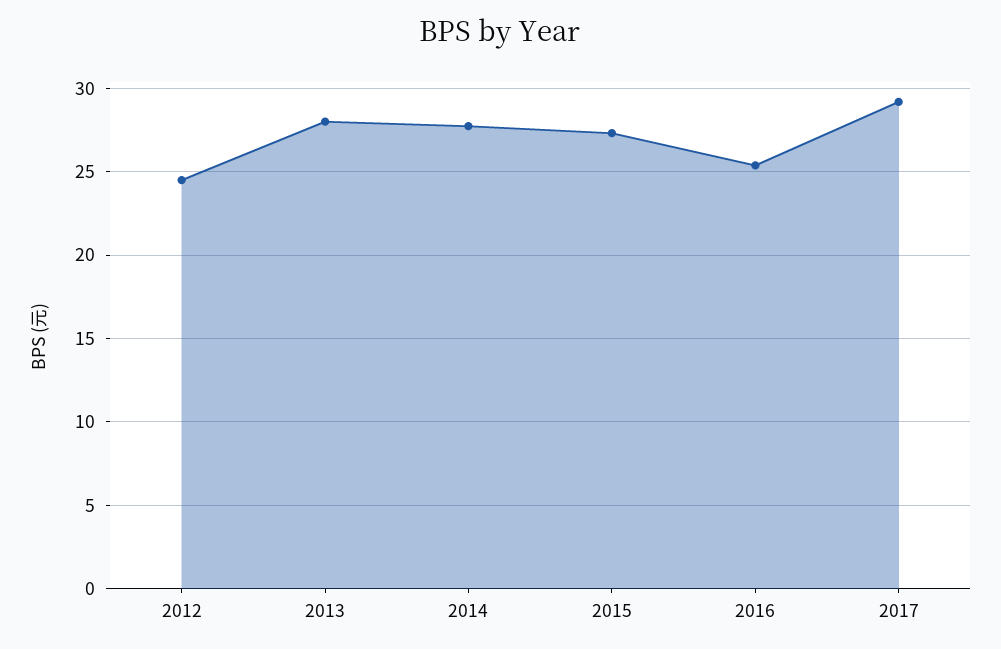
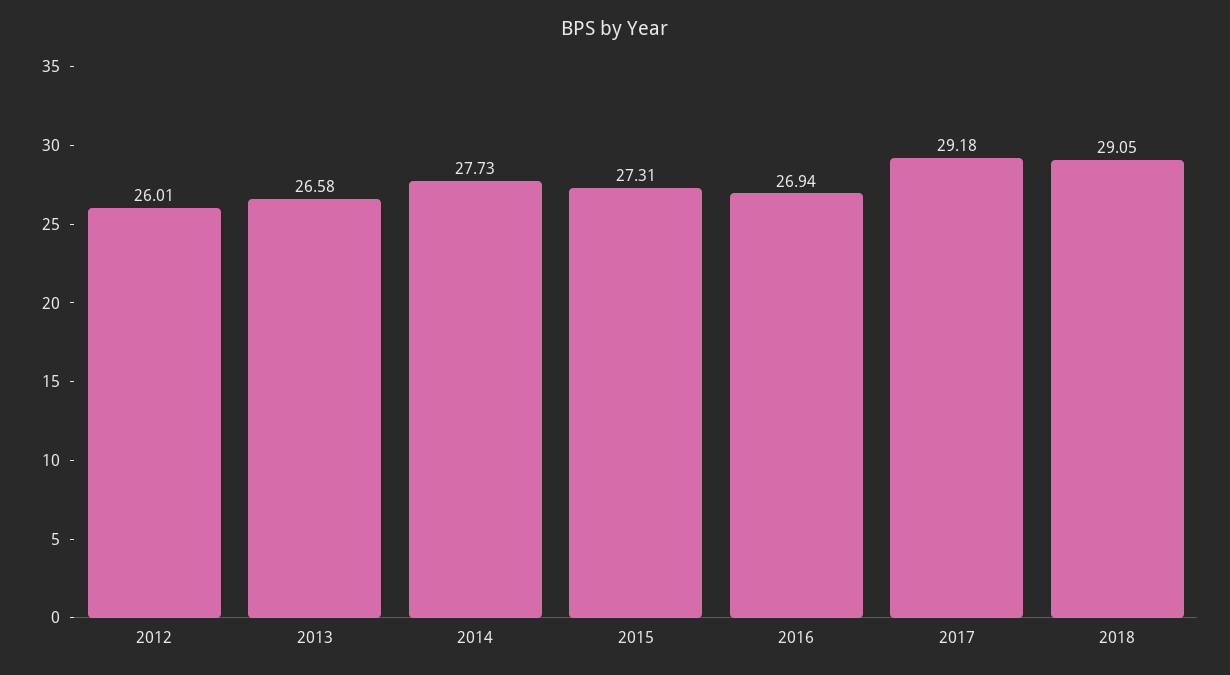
2012: 24.5 -> 26.01
2013: 28 -> 26.58
2016: 25.5 -> 26.94
2018: none -> 29.05

